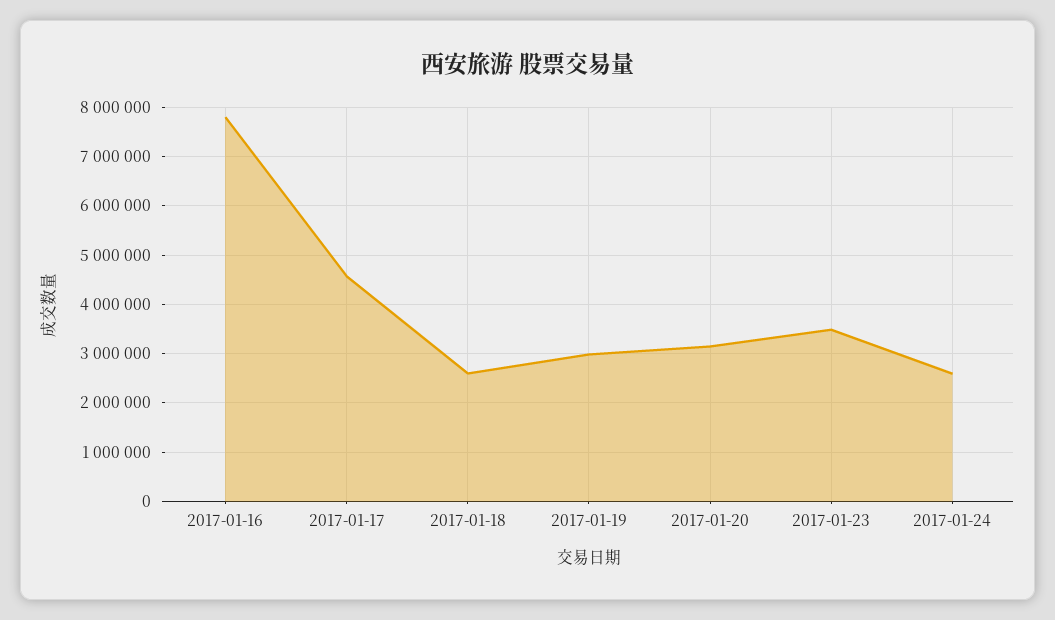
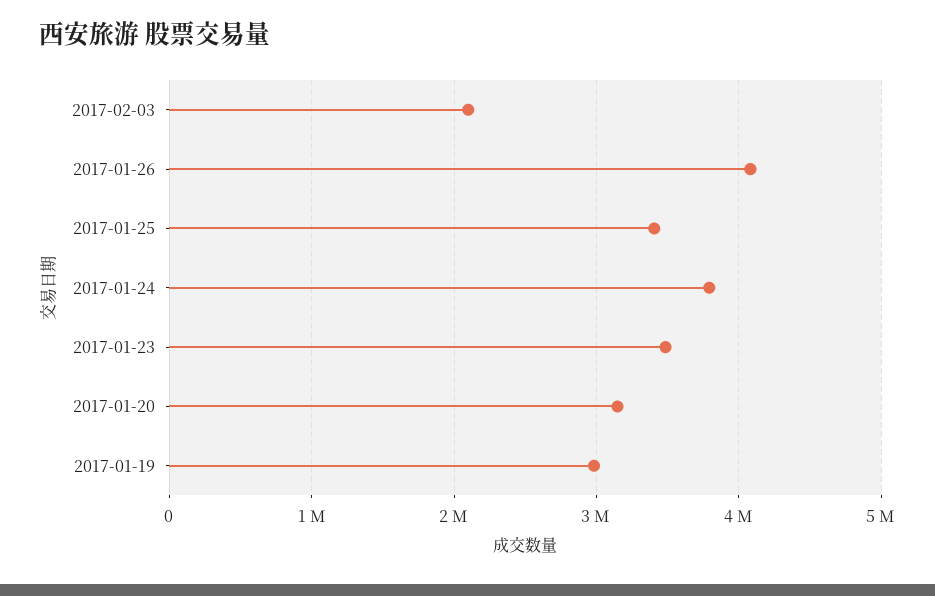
2017-01-16: 7800000 -> none
2017-01-17: 4600000 -> none
2017-01-18: 2600000 -> none
2017-01-24: 2600000 -> 3800000
2017-02-03: none -> 2100000
2017-01-26: none -> 4100000
2017-01-25: none -> 3400000

